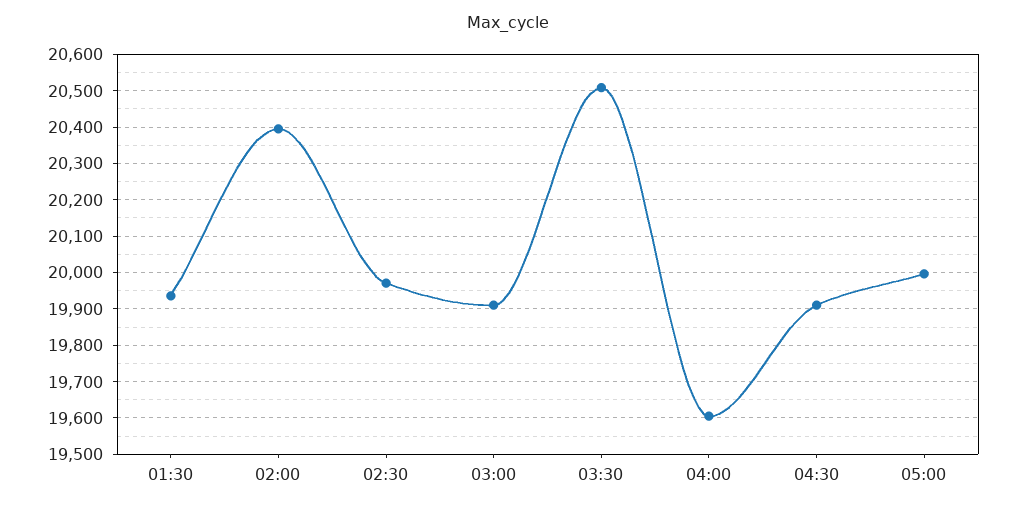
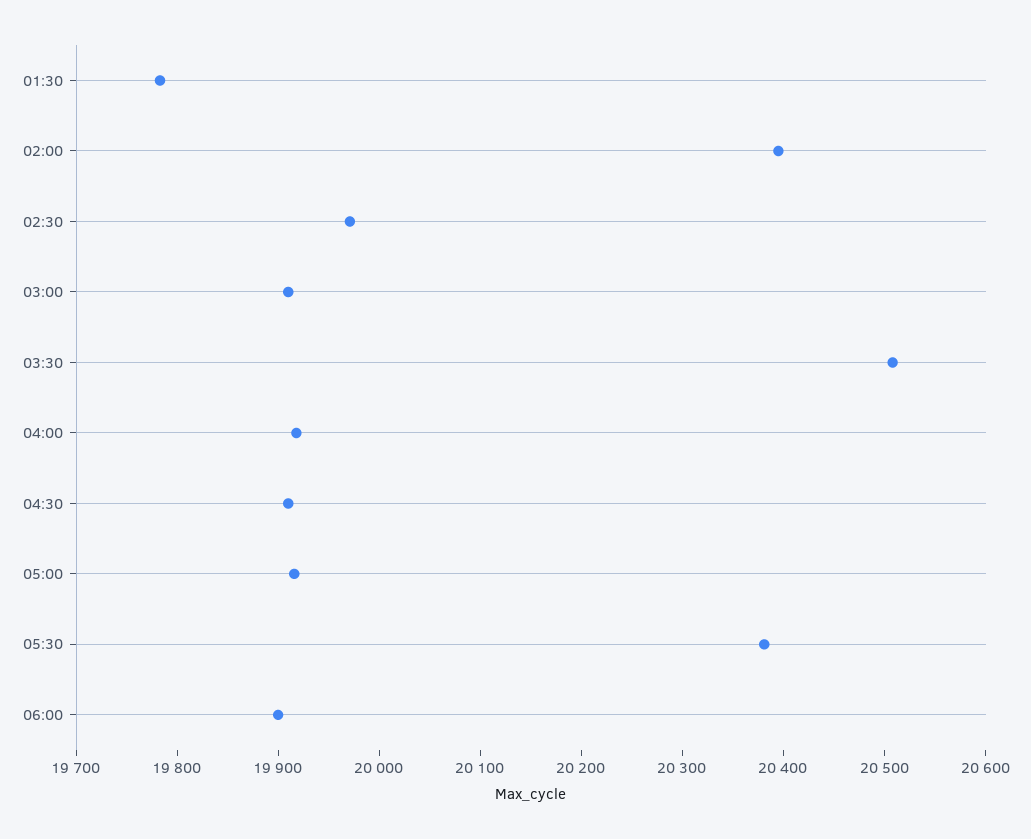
01:30: 19940 -> 19780
04:00: 19600 -> 19920
05:00: 20000 -> 19920
05:30: none -> 20380
06:00: none -> 19900

